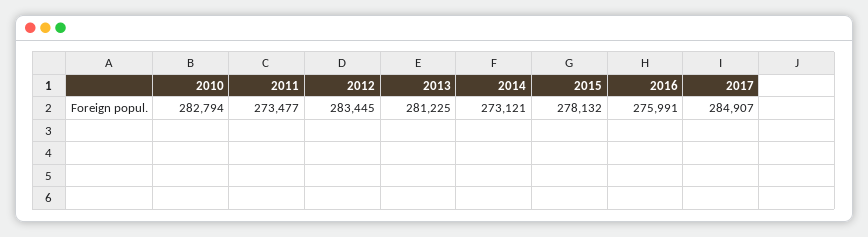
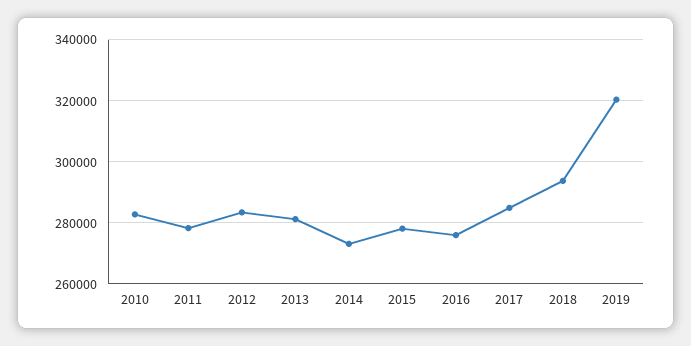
2011: 273477 -> 278000
2018: none -> 294000
2019: none -> 320000

